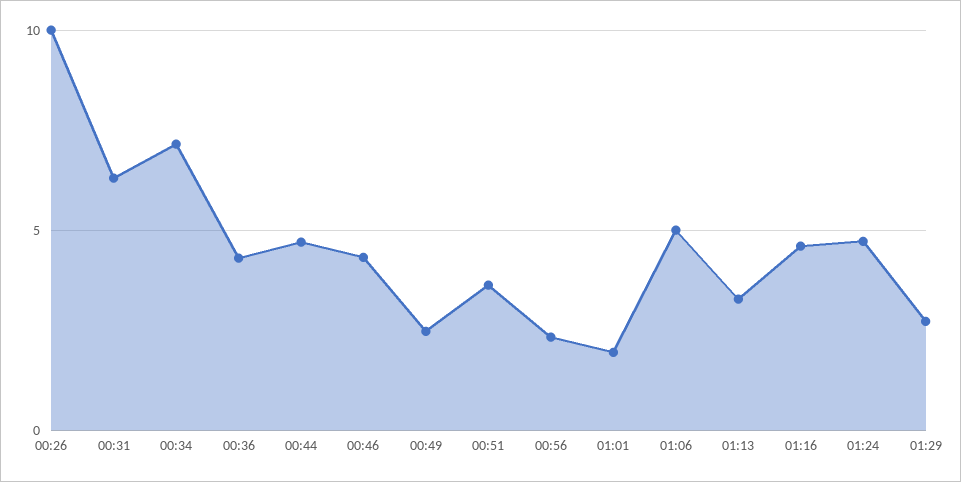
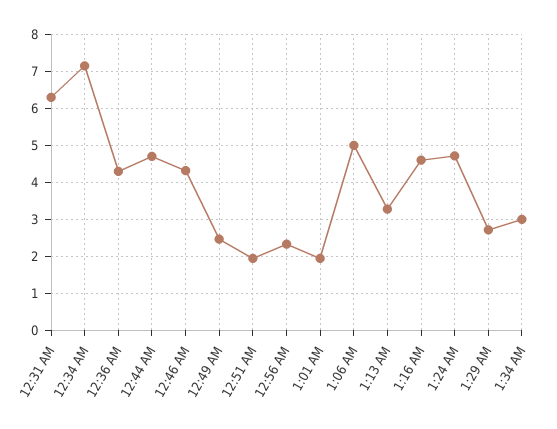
00:26: 10 -> none
00:51: 3.5 -> 2
1:34 AM: none -> 3

